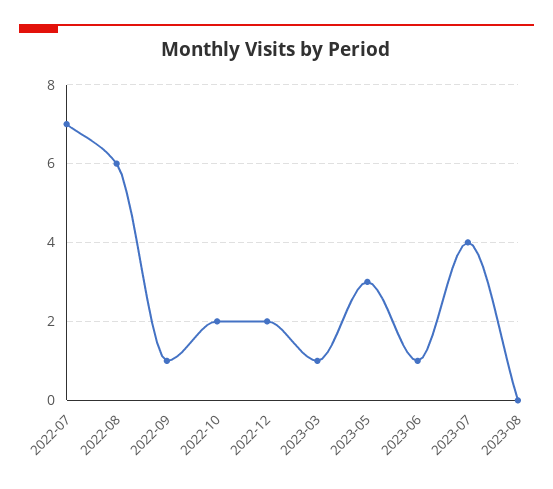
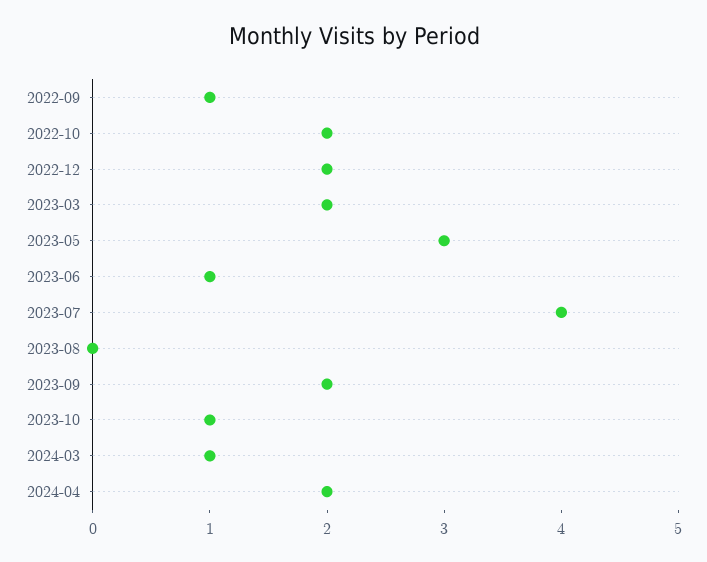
2022-07: 7 -> none
2022-08: 6 -> none
2023-03: 1 -> 2
2023-09: none -> 2
2023-10: none -> 1
2024-03: none -> 1
2024-04: none -> 2

